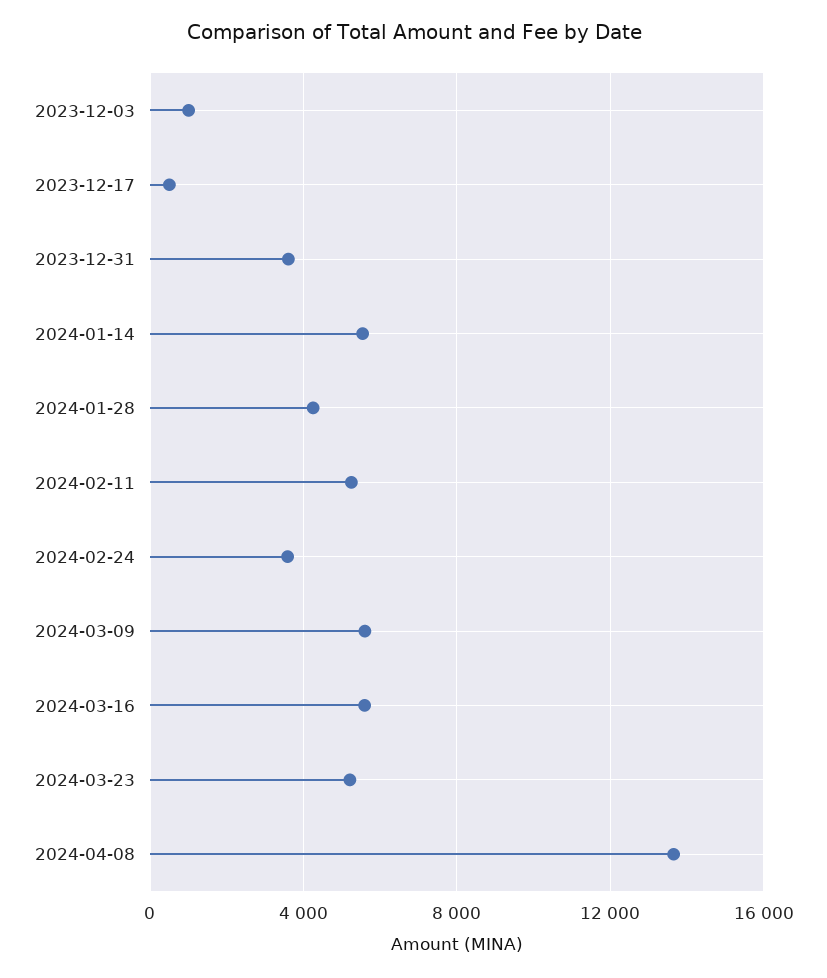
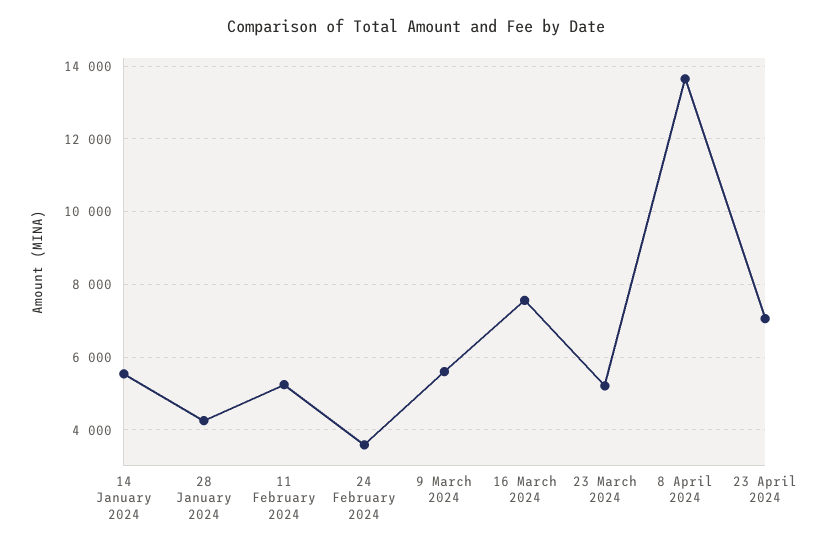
2023-12-03: 1000 -> none
2023-12-17: 500 -> none
2023-12-31: 3500 -> none
2024-03-16: 5500 -> 7600
23 April 2024: none -> 7000

